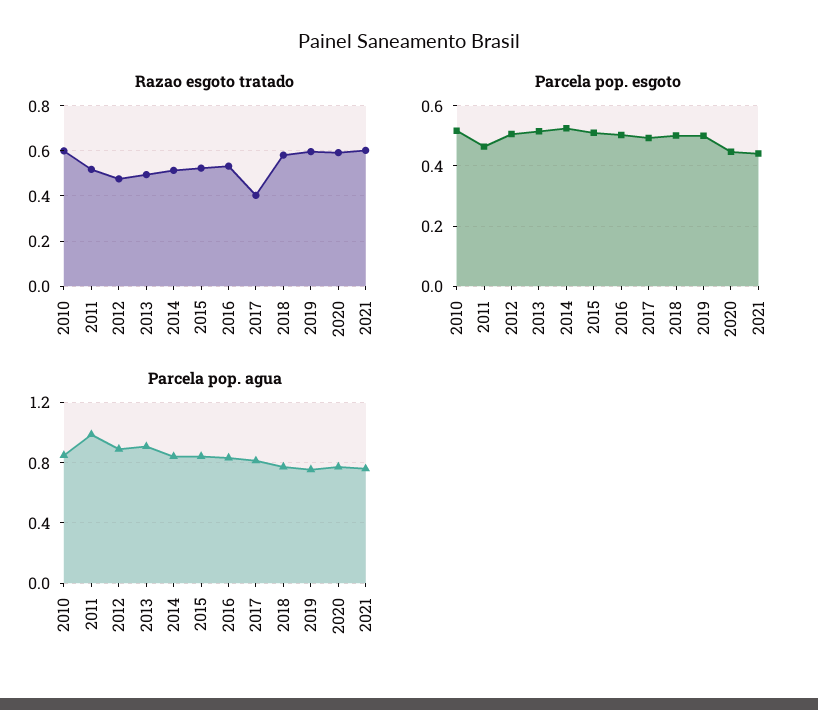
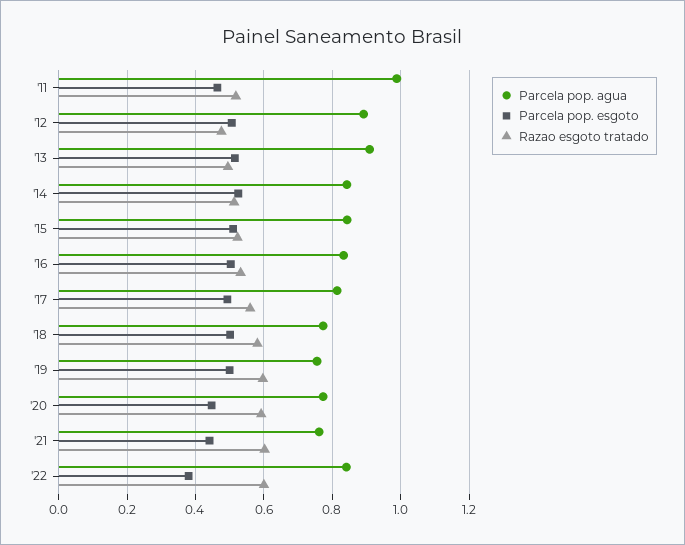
Razao esgoto tratado, 2010: 0.6 -> none
Razao esgoto tratado, 2017: 0.4 -> 0.56
Parcela pop. esgoto, 2010: 0.52 -> none
Parcela pop. agua, 2010: 0.85 -> none
Parcela pop. agua, '22: none -> 0.84
Parcela pop. esgoto, '22: none -> 0.38
Razao esgoto tratado, '22: none -> 0.6

